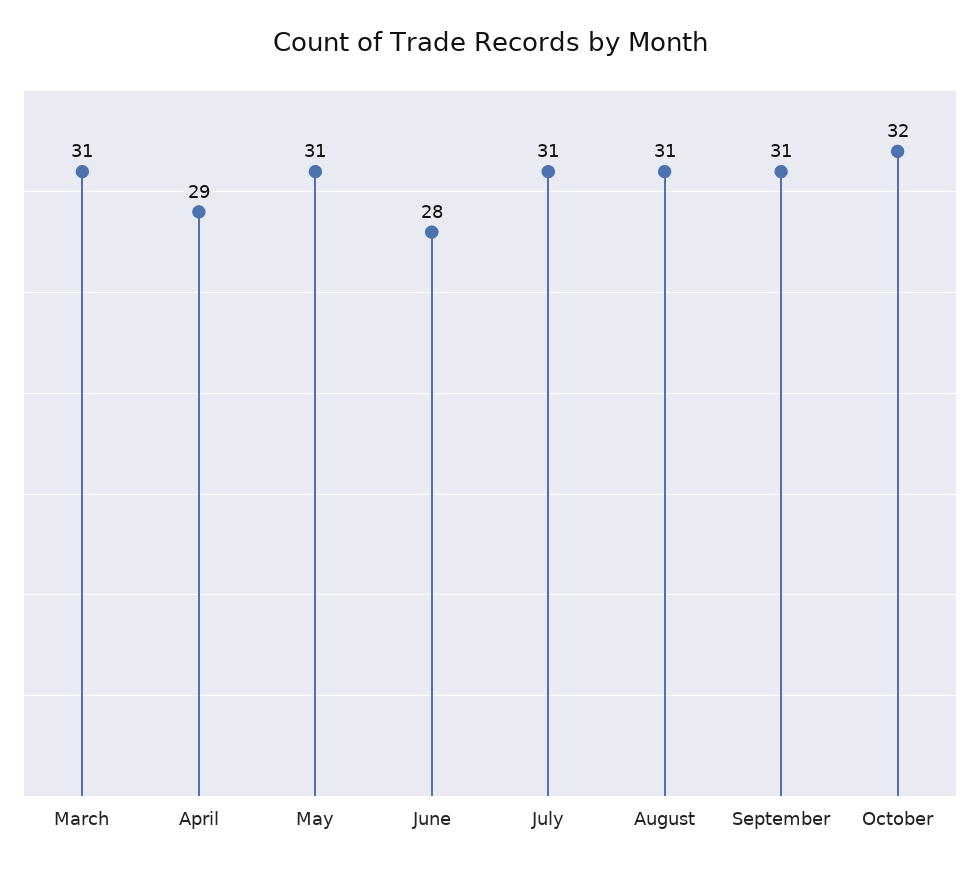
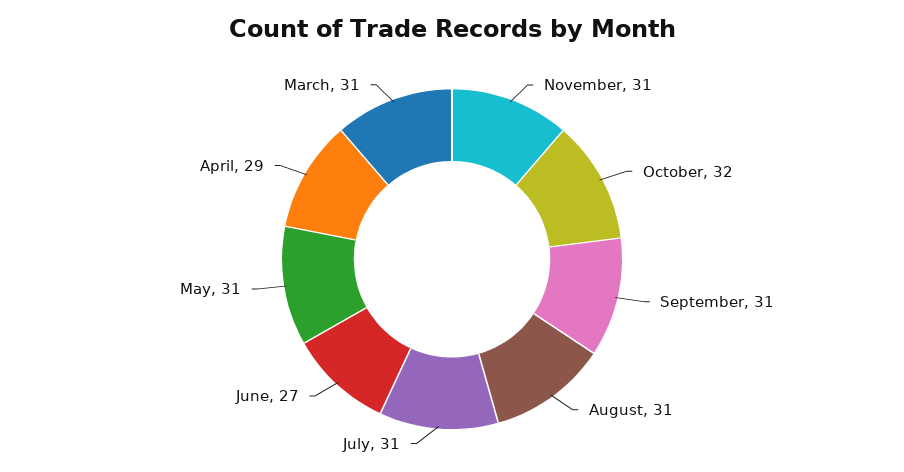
June: 28 -> 27
November: none -> 31

